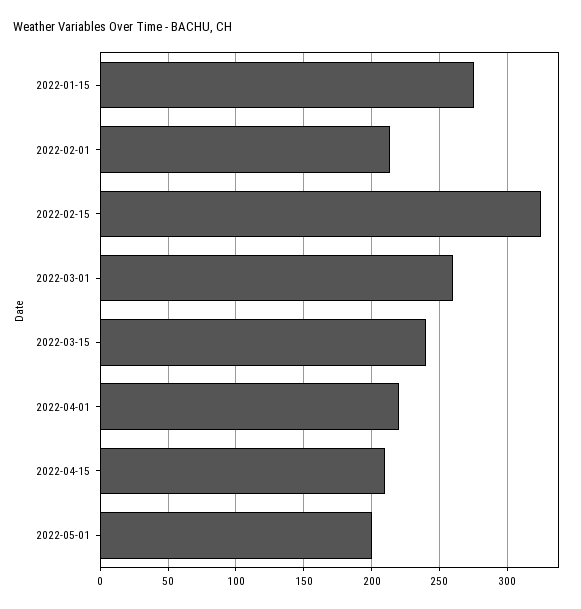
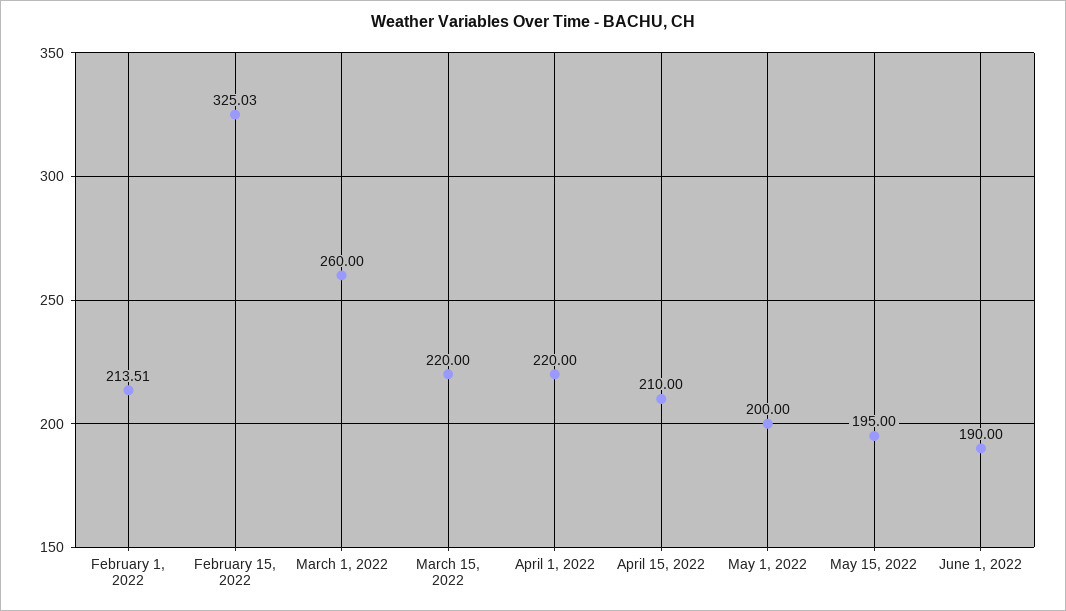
2022-01-15: 275 -> none
2022-03-15: 240 -> 220
May 15, 2022: none -> 195
June 1, 2022: none -> 190

